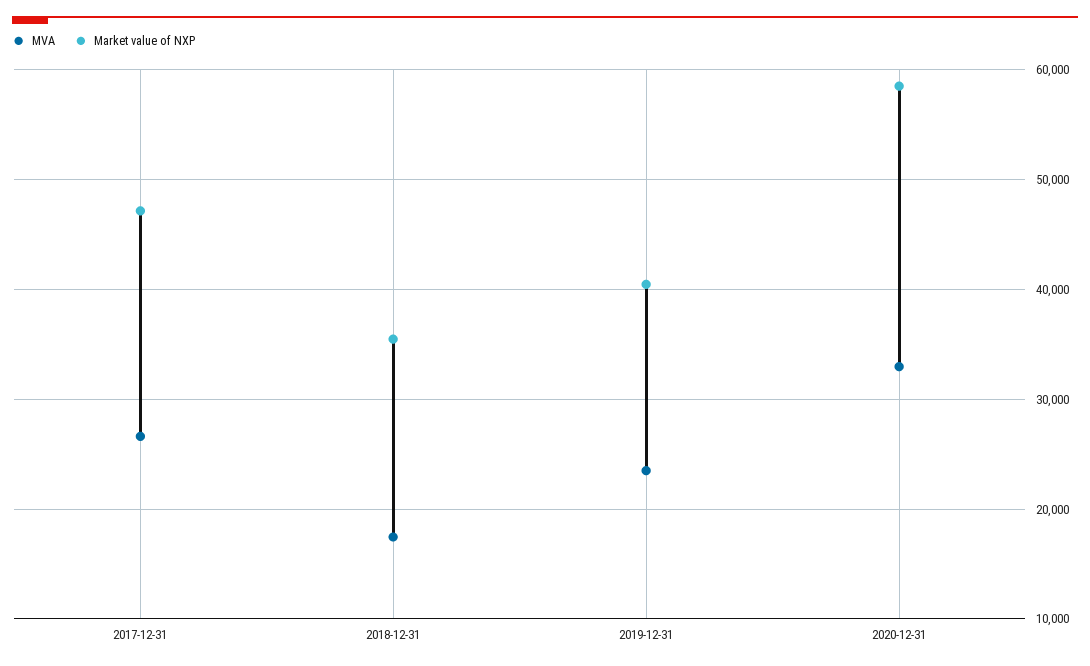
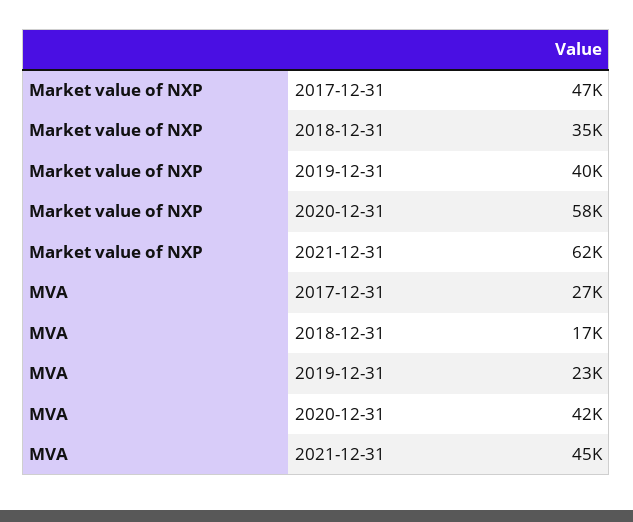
MVA, 2020-12-31: 33000 -> 42000
Market value of NXP, 2021-12-31: none -> 62000
MVA, 2021-12-31: none -> 45000

